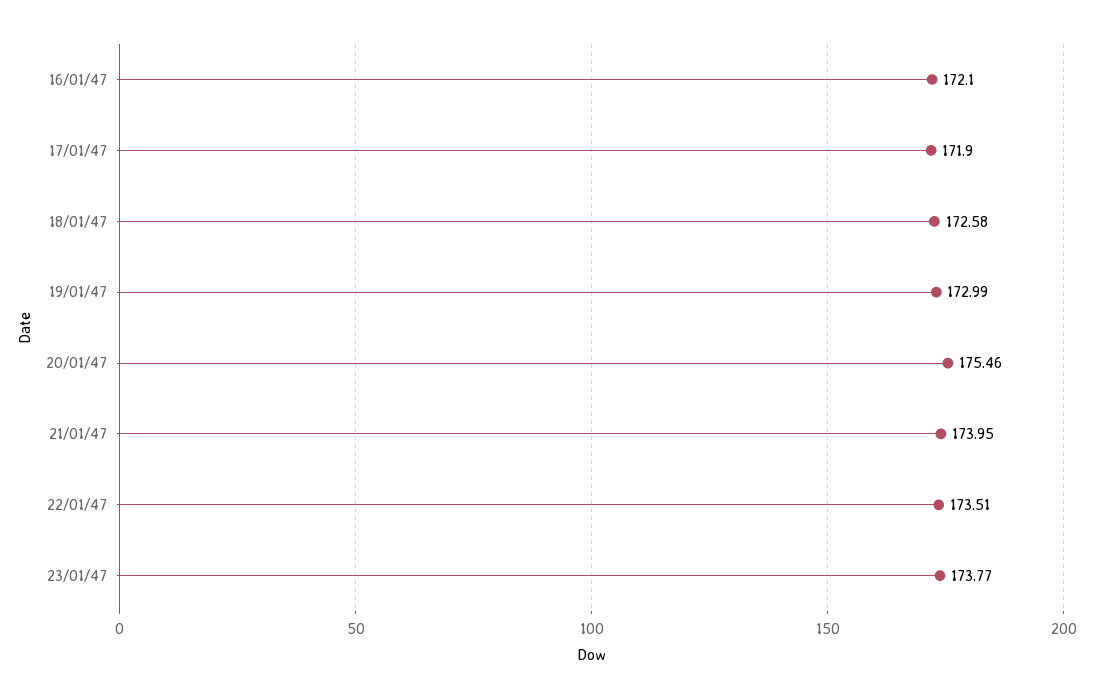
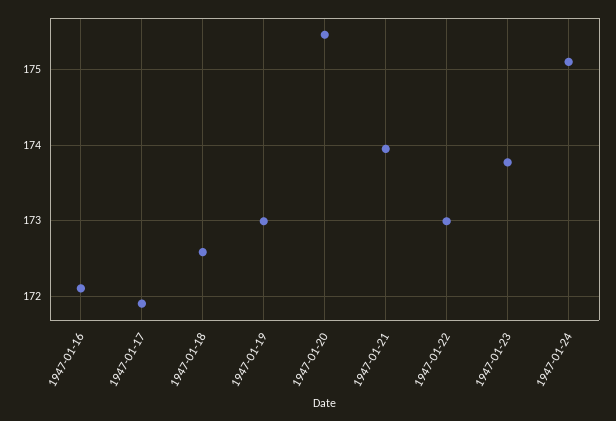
22/01/47: 173.51 -> 173
1947-01-24: none -> 175.1

